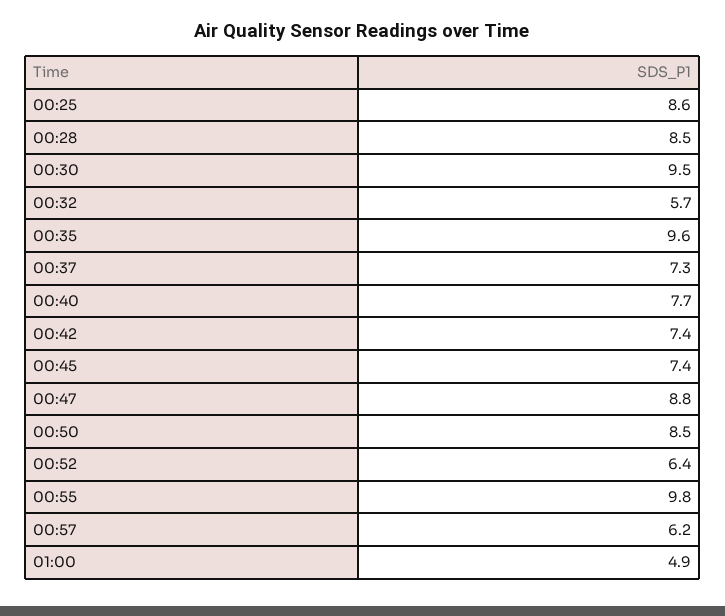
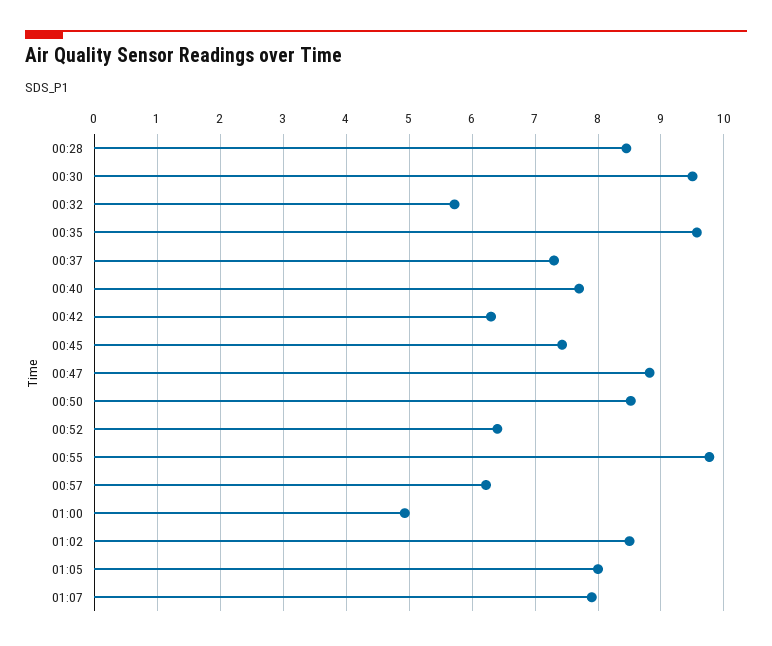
00:25: 8.6 -> none
00:42: 7.4 -> 6.3
01:02: none -> 8.5
01:05: none -> 8
01:07: none -> 7.9

